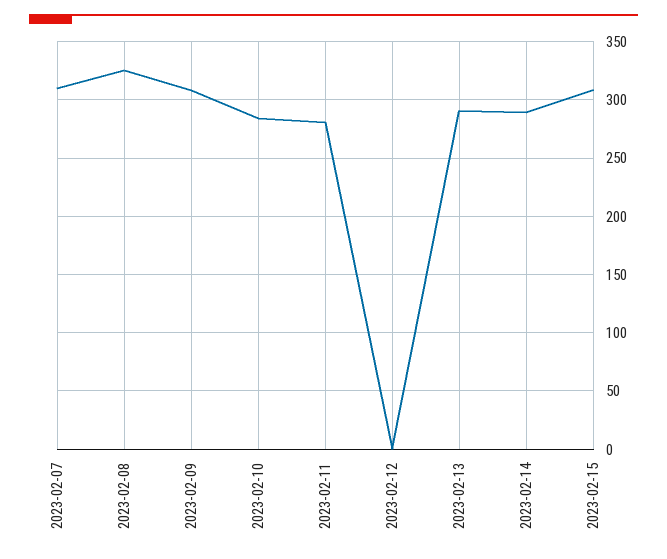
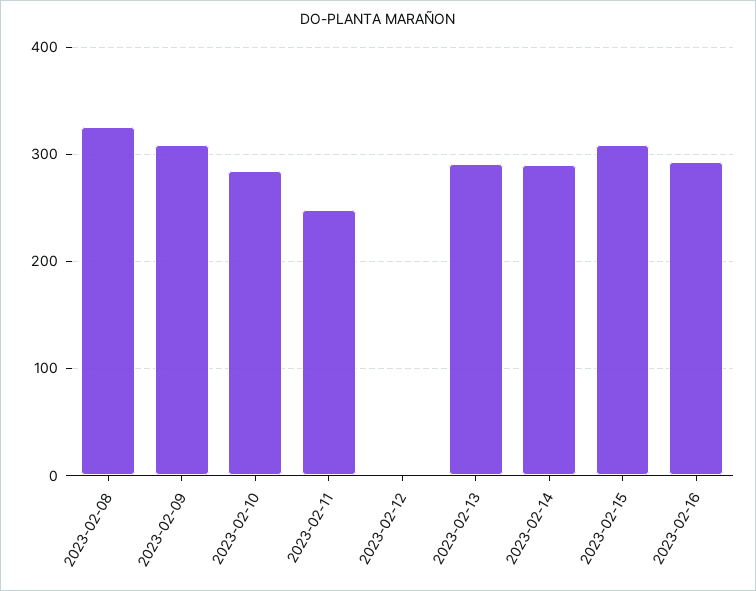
2023-02-07: 310 -> none
2023-02-11: 280 -> 250
2023-02-16: none -> 290

